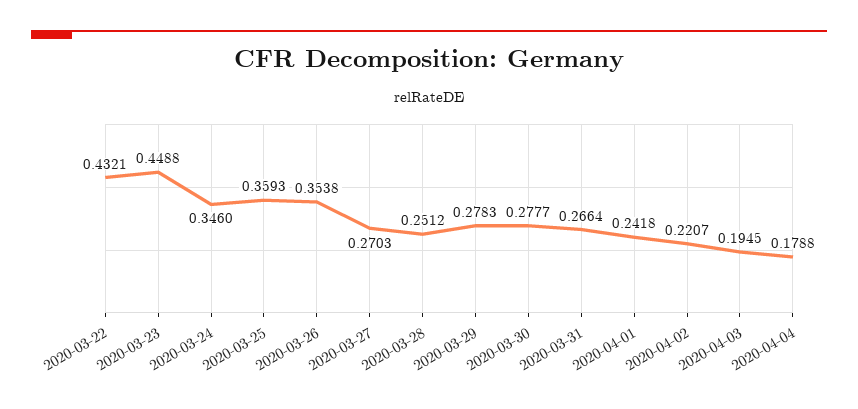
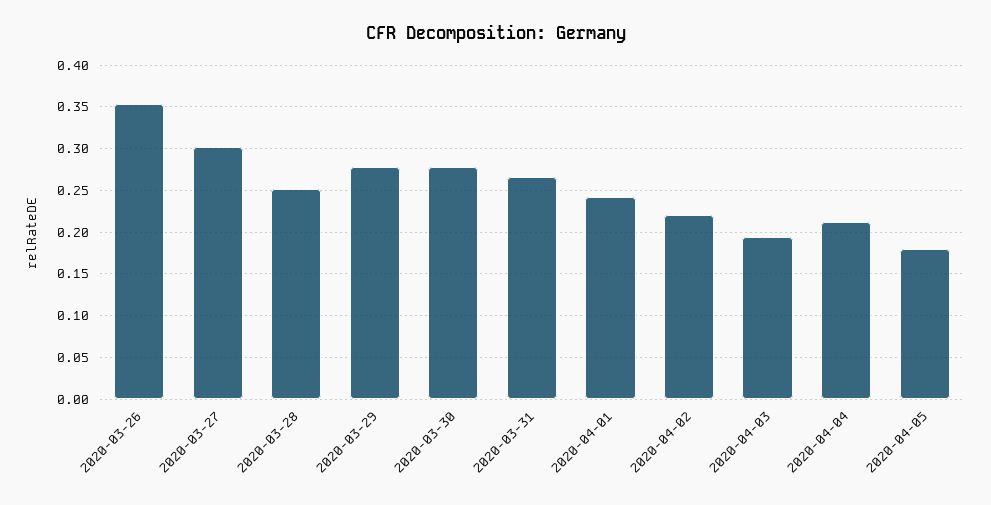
2020-03-22: 0.4321 -> none
2020-03-23: 0.4488 -> none
2020-03-24: 0.346 -> none
2020-03-25: 0.3593 -> none
2020-03-27: 0.2703 -> 0.3
2020-04-04: 0.1788 -> 0.21
2020-04-05: none -> 0.18

